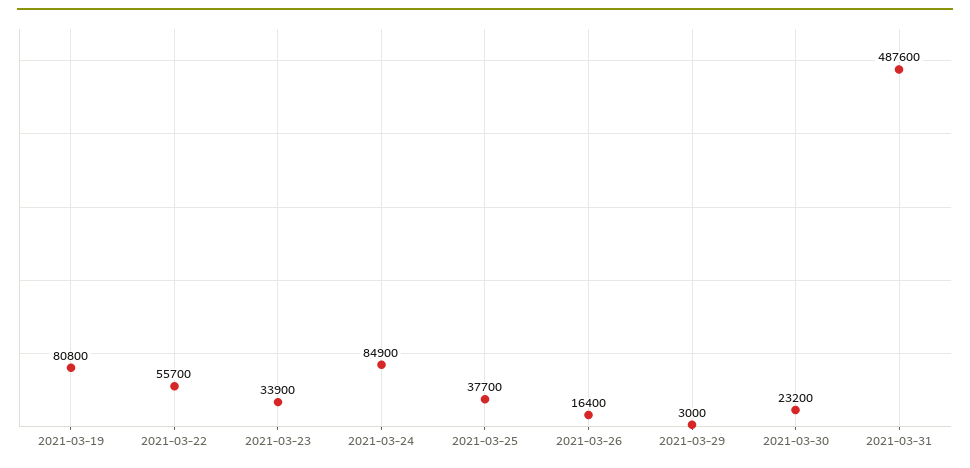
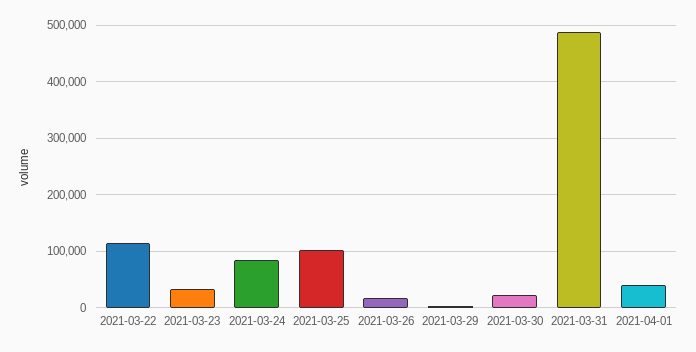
2021-03-19: 80800 -> none
2021-03-22: 55700 -> 120000
2021-03-25: 37700 -> 100000
2021-04-01: none -> 40000

